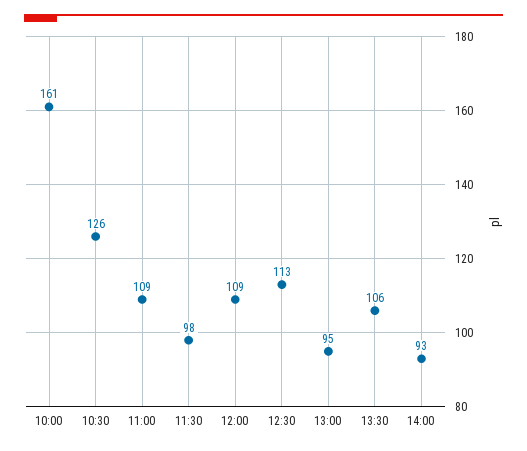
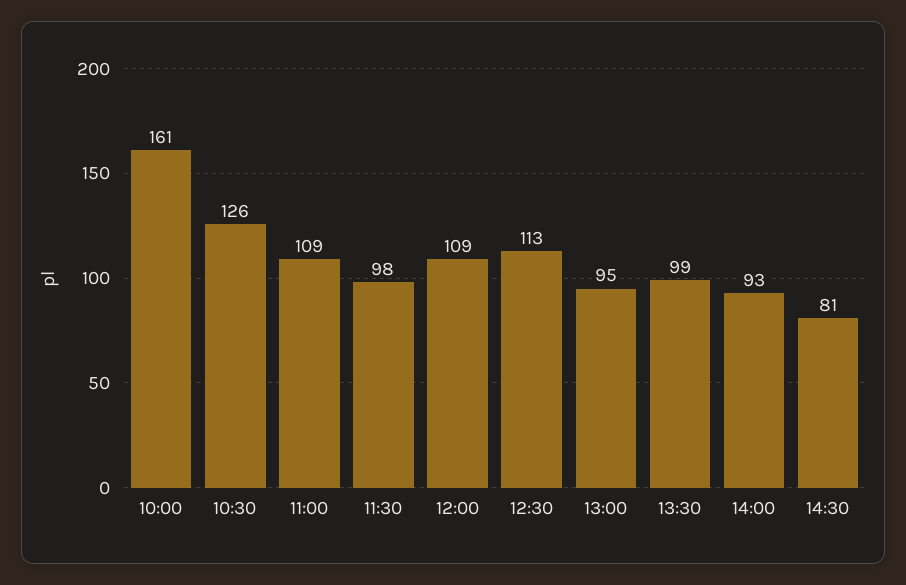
13:30: 106 -> 99
14:30: none -> 81

